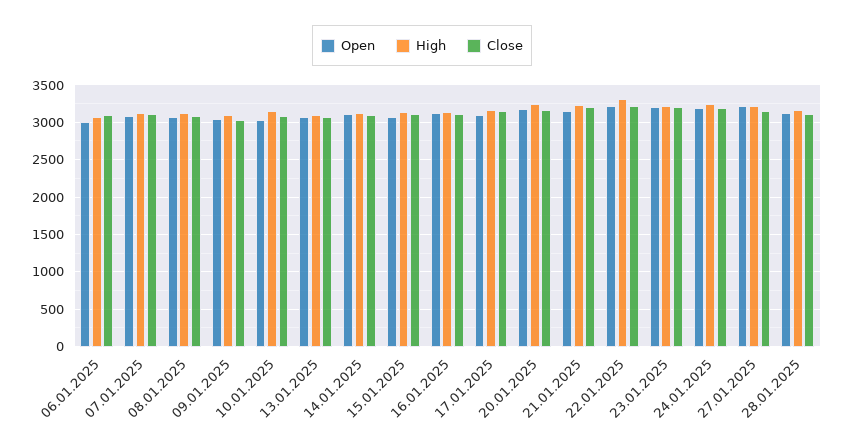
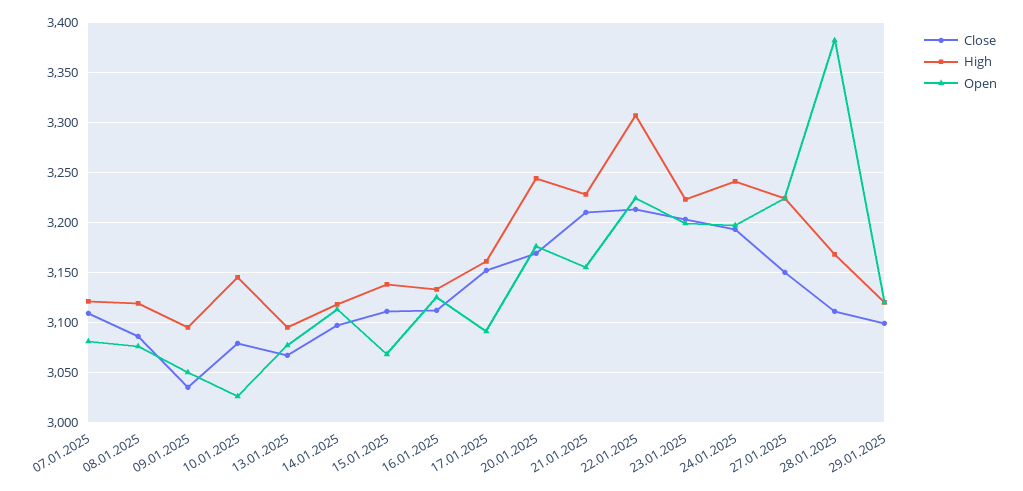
Open, 06.01.2025: 3000 -> none
High, 06.01.2025: 3100 -> none
Close, 06.01.2025: 3100 -> none
Open, 28.01.2025: 3100 -> 3380
Close, 29.01.2025: none -> 3100
High, 29.01.2025: none -> 3120
Open, 29.01.2025: none -> 3120

